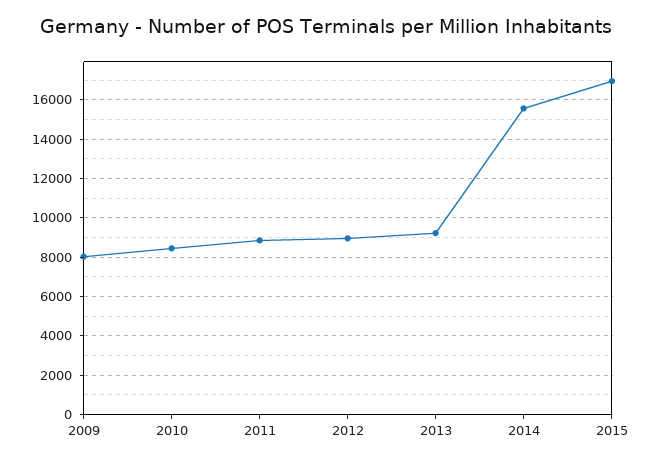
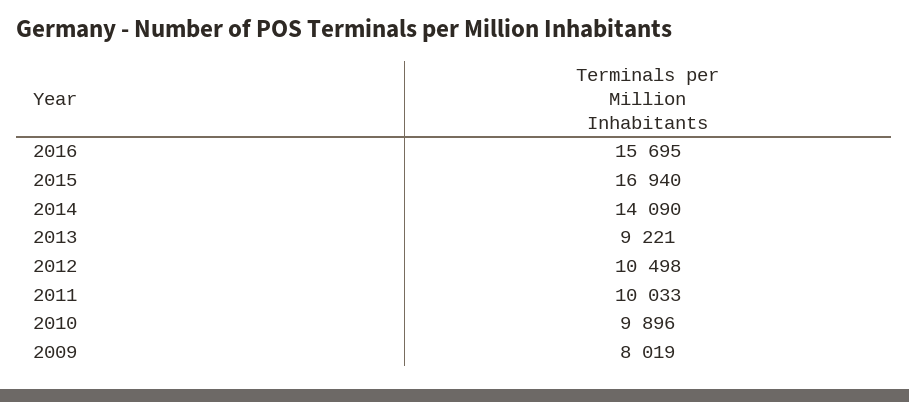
2010: 8500 -> 9896
2011: 9000 -> 10033
2012: 9000 -> 10498
2014: 15500 -> 14090
2016: none -> 15695

